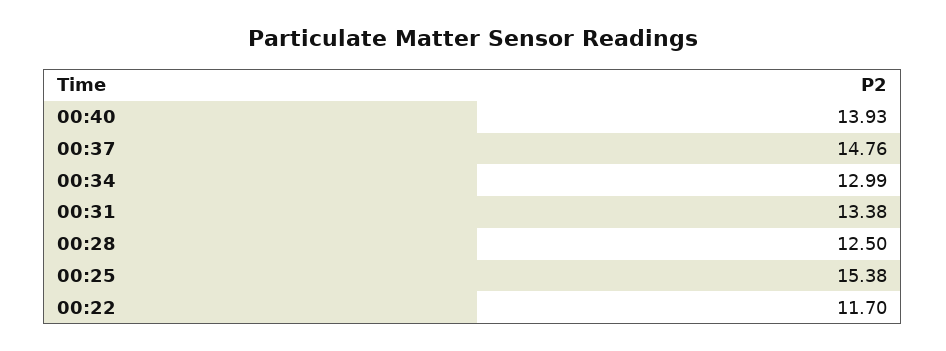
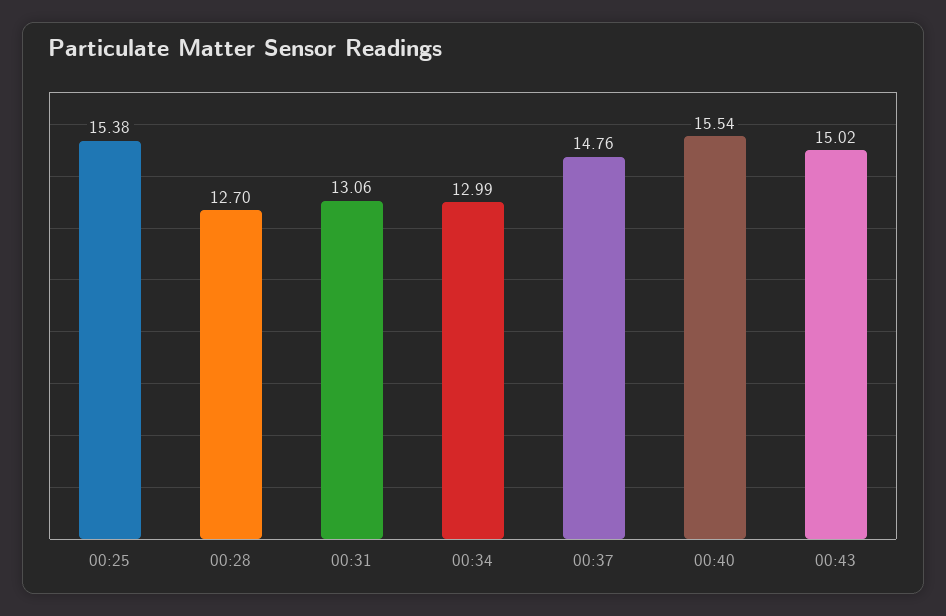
00:40: 13.93 -> 15.54
00:31: 13.38 -> 13.06
00:28: 12.5 -> 12.7
00:22: 11.7 -> none
00:43: none -> 15.02

